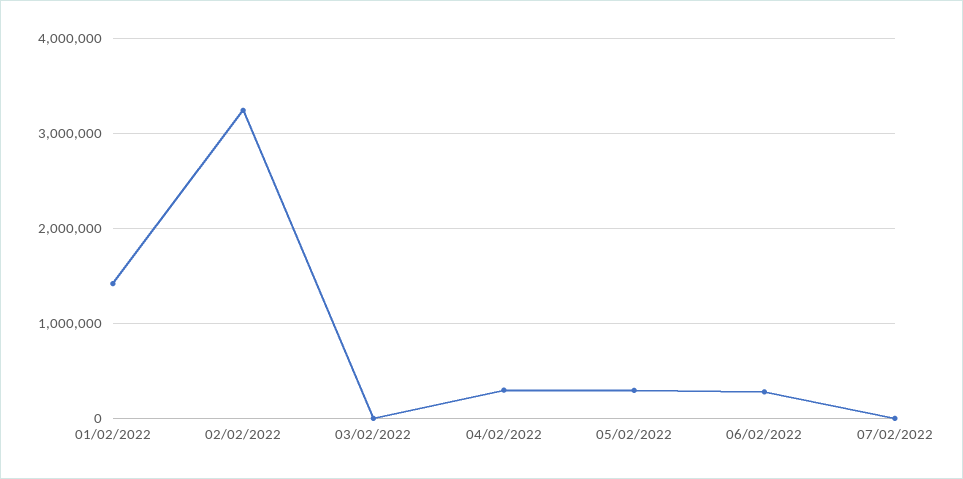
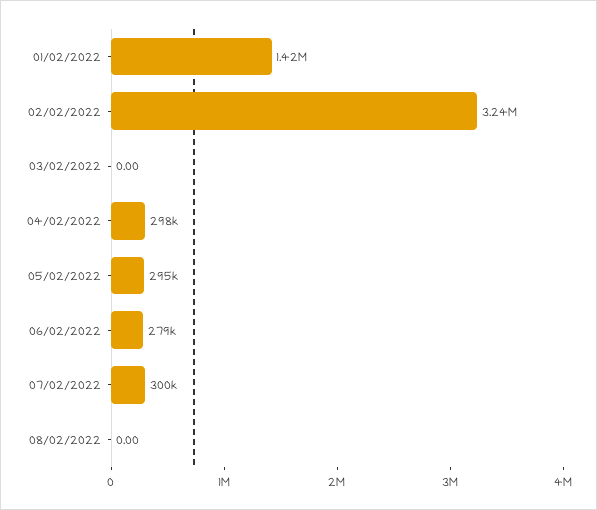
07/02/2022: 0 -> 300000
08/02/2022: none -> 0

